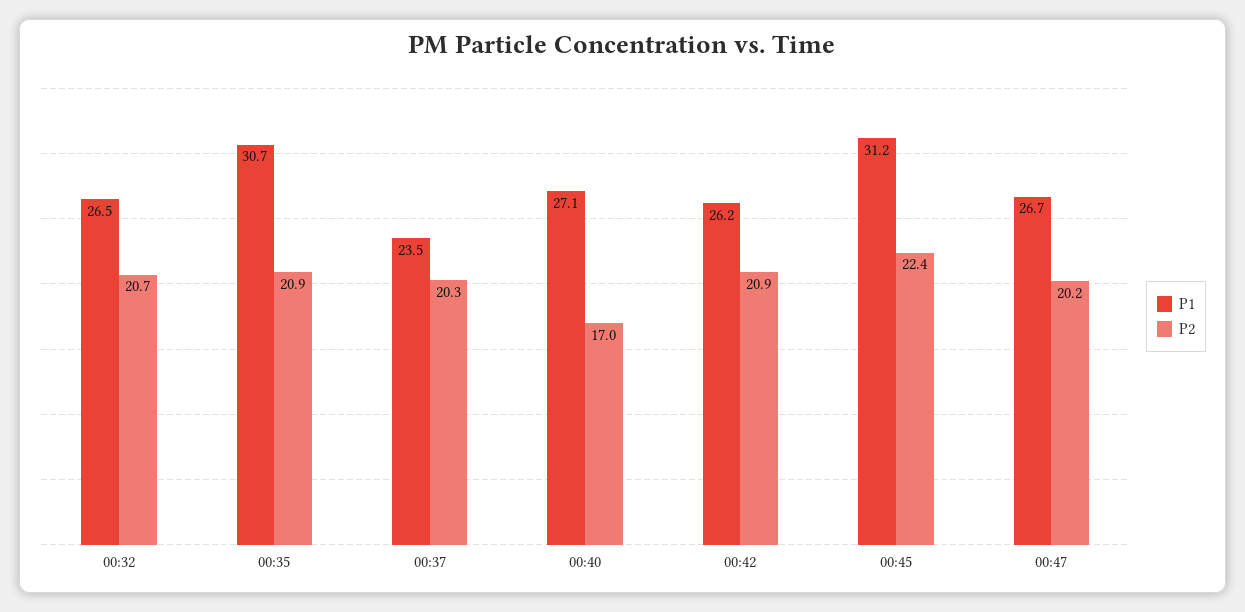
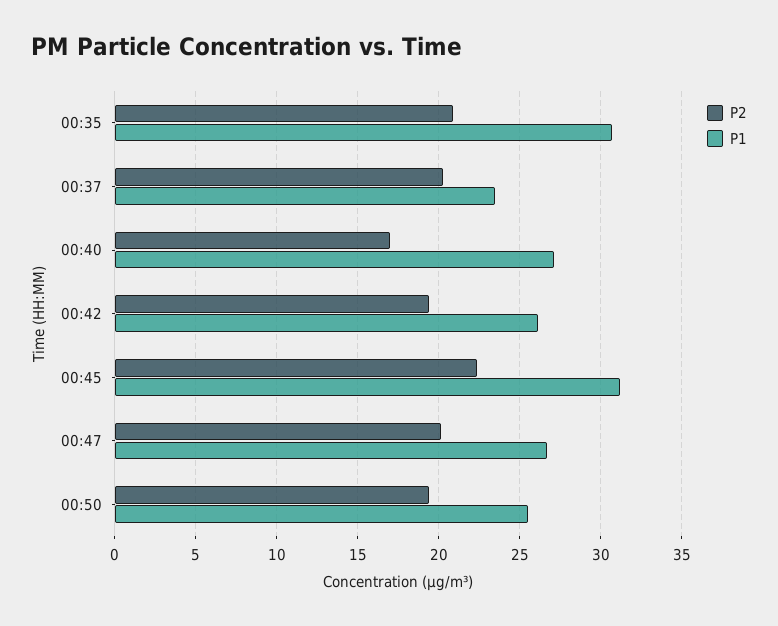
P1, 00:32: 26.5 -> none
P2, 00:32: 20.7 -> none
P2, 00:42: 20.9 -> 19.5
P2, 00:50: none -> 19.5
P1, 00:50: none -> 25.5

